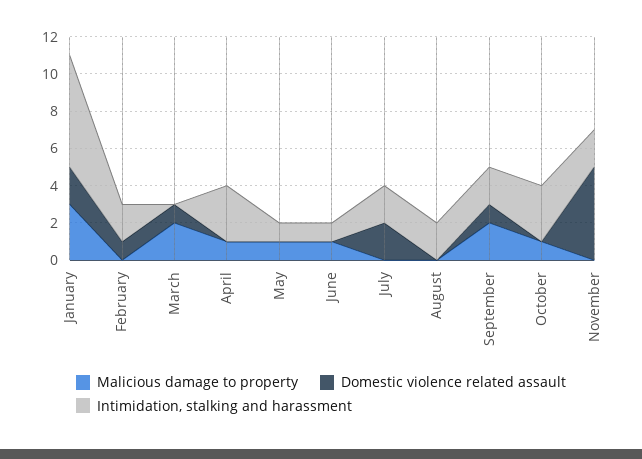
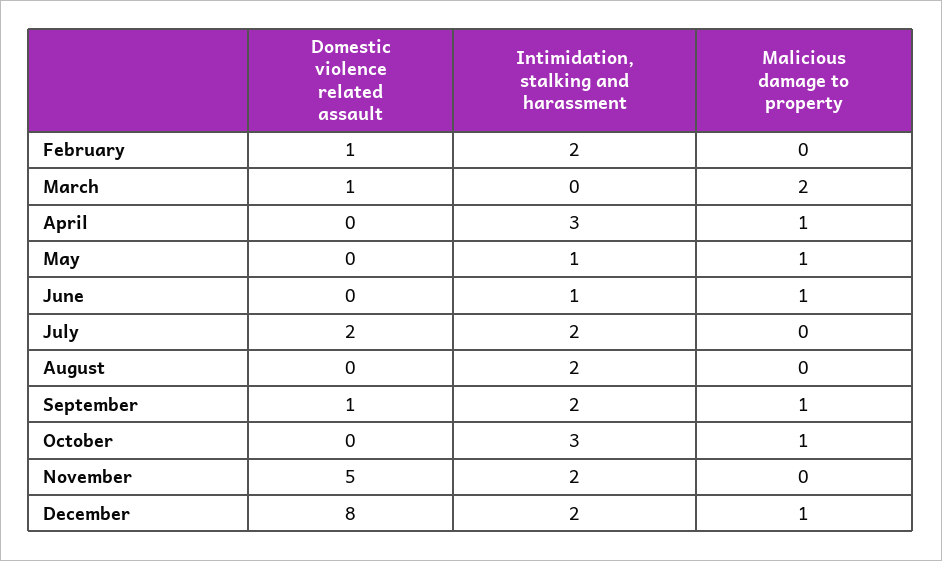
Malicious damage to property, January: 3 -> none
Domestic violence related assault, January: 2 -> none
Intimidation, stalking and harassment, January: 6 -> none
Malicious damage to property, September: 2 -> 1
Domestic violence related assault, December: none -> 8
Intimidation, stalking and harassment, December: none -> 2
Malicious damage to property, December: none -> 1

